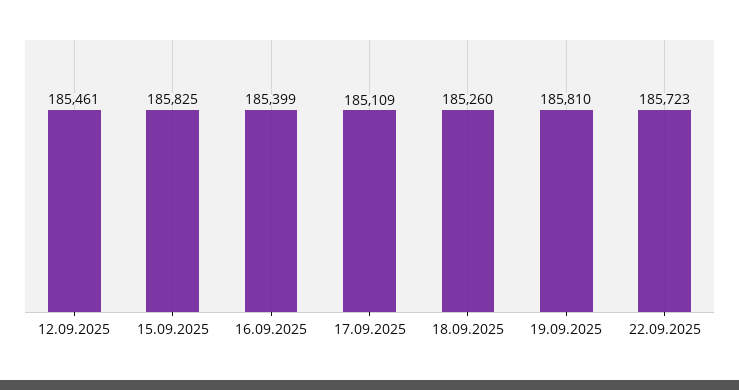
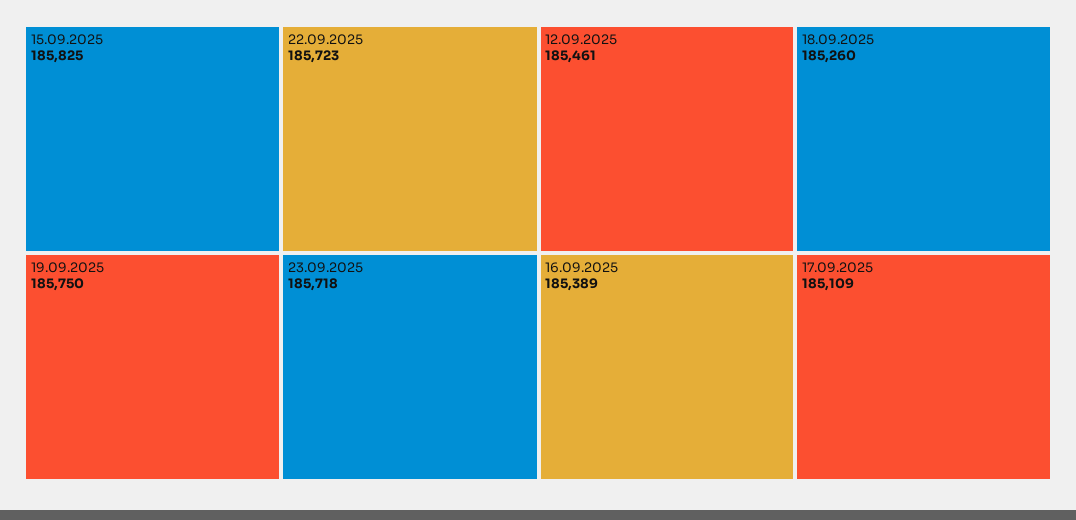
16.09.2025: 185399 -> 185389
19.09.2025: 185810 -> 185750
23.09.2025: none -> 185718

